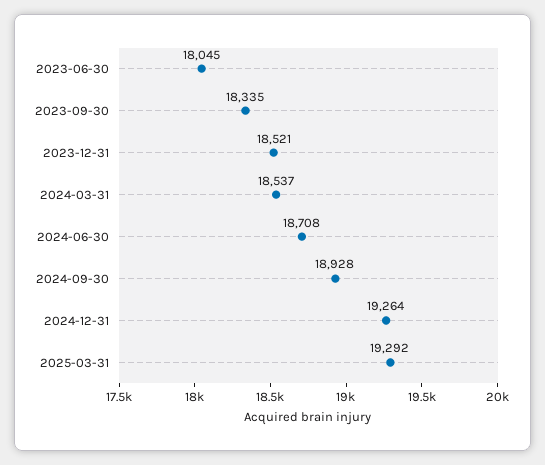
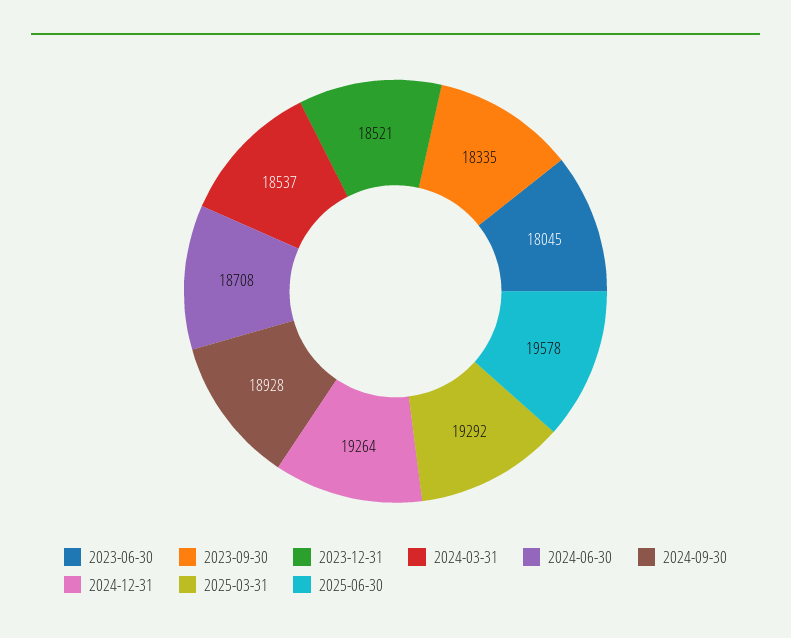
2025-06-30: none -> 19578

